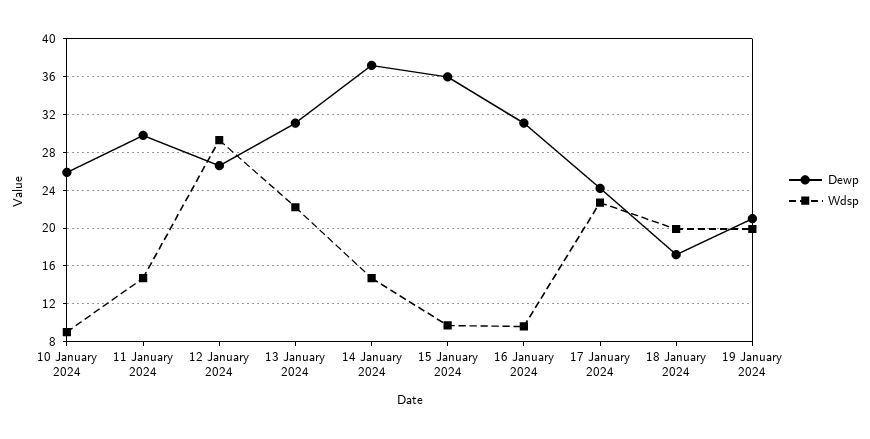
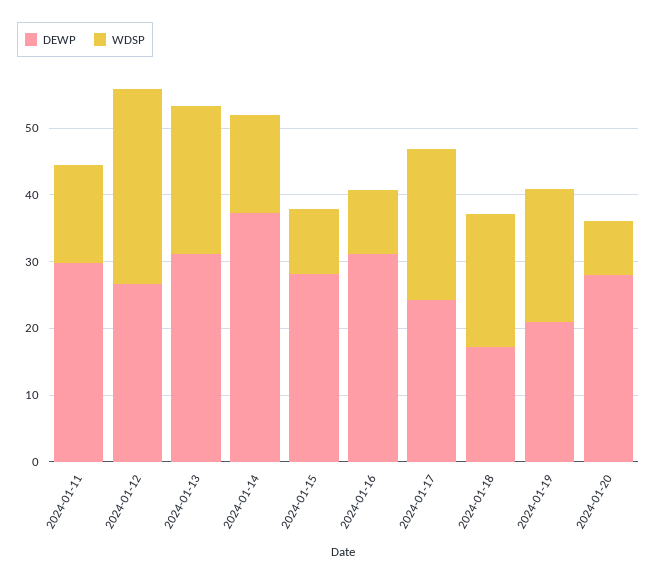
Dewp, 10 January 2024: 26 -> none
Wdsp, 10 January 2024: 9 -> none
Dewp, 15 January 2024: 36 -> 28
Dewp, 2024-01-20: none -> 28
Wdsp, 2024-01-20: none -> 8

